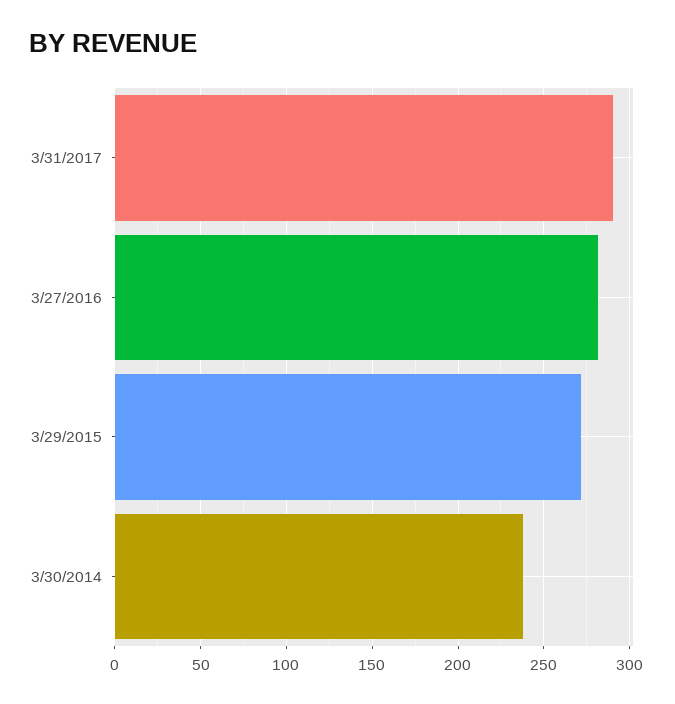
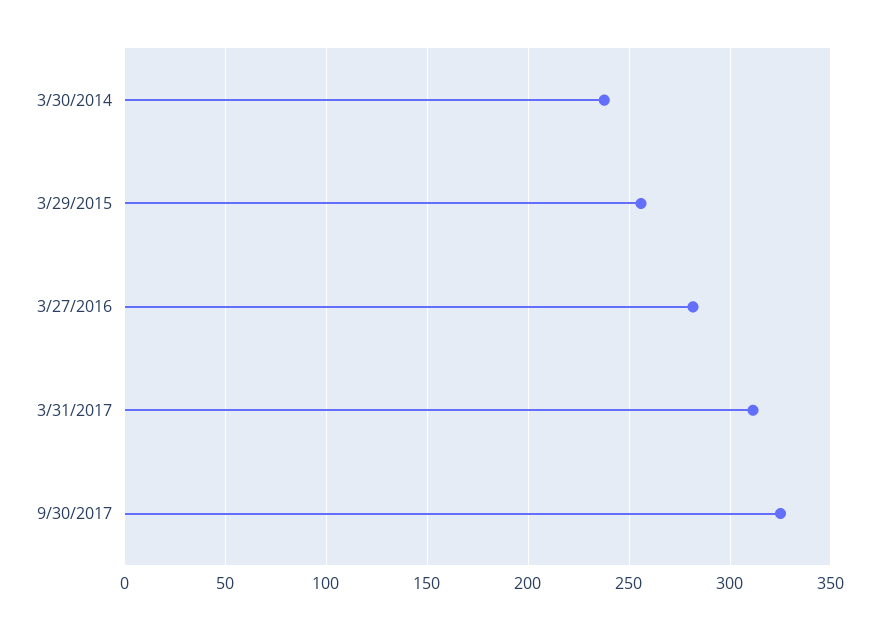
3/31/2017: 290 -> 310
3/29/2015: 270 -> 255
9/30/2017: none -> 325

